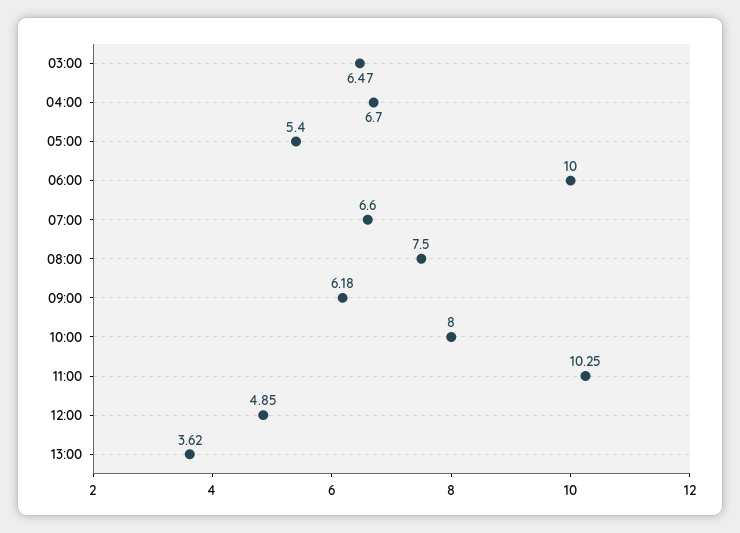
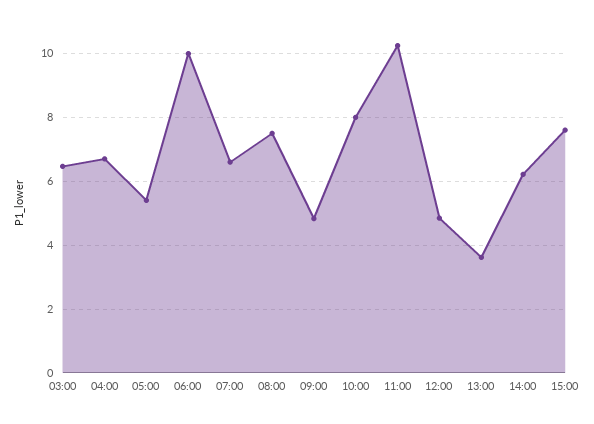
09:00: 6.18 -> 4.8
14:00: none -> 6.2
15:00: none -> 7.6

